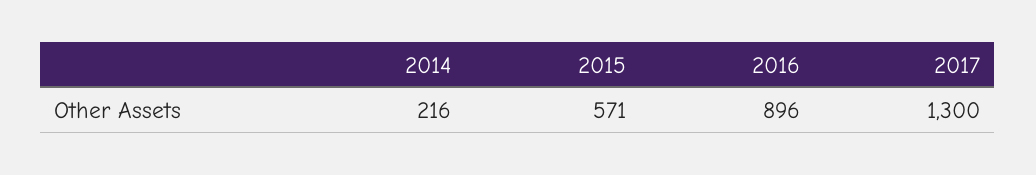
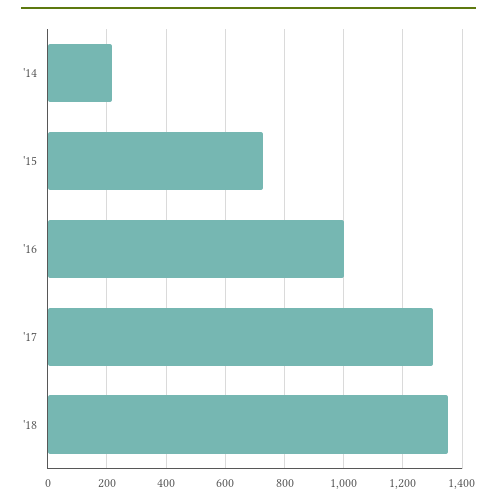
2015: 571 -> 725
2016: 896 -> 1000
'18: none -> 1350

